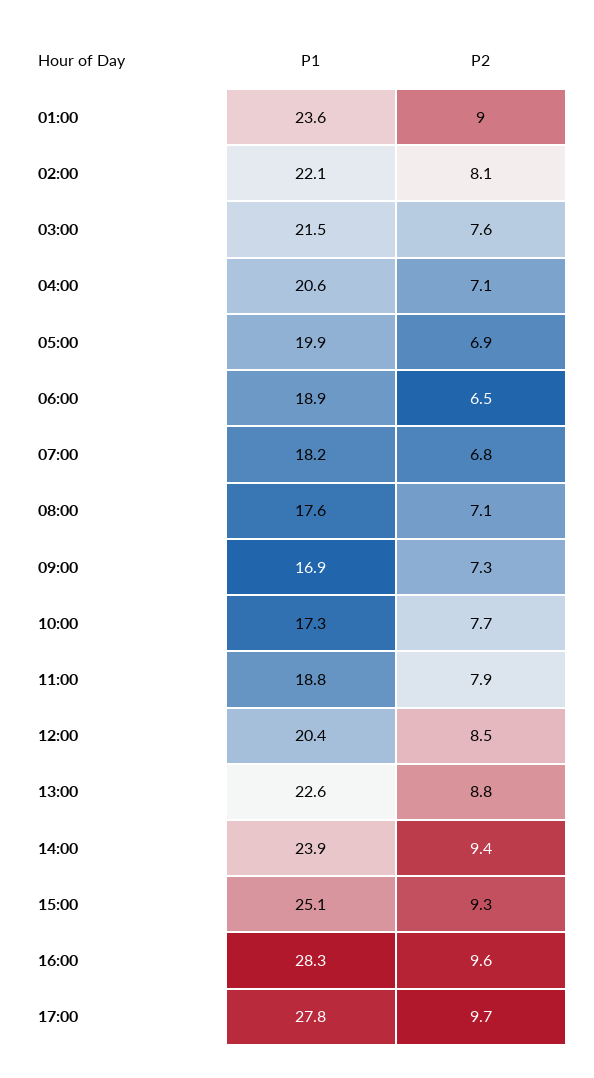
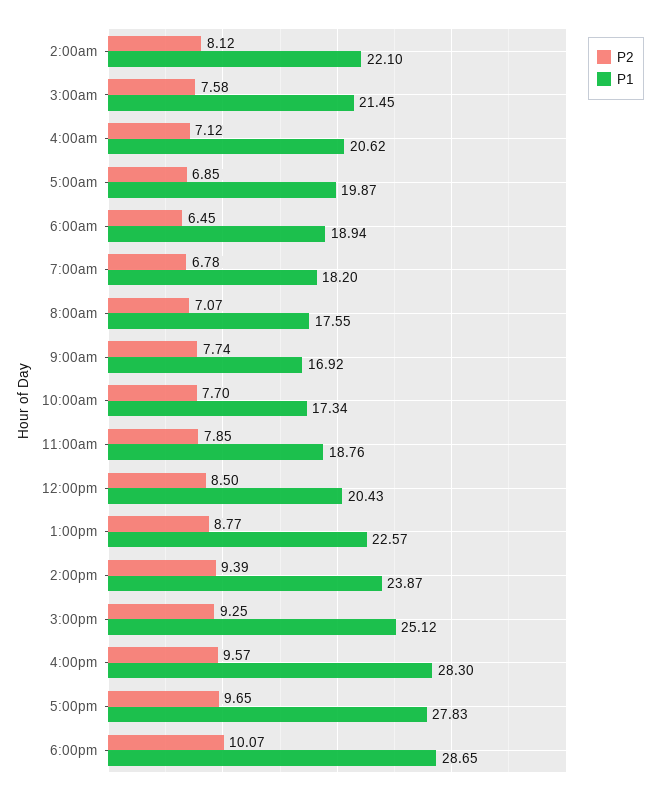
P1, 01:00: 23.6 -> none
P2, 01:00: 9 -> none
P2, 09:00: 7.3 -> 7.74
P2, 6:00pm: none -> 10.07
P1, 6:00pm: none -> 28.65

